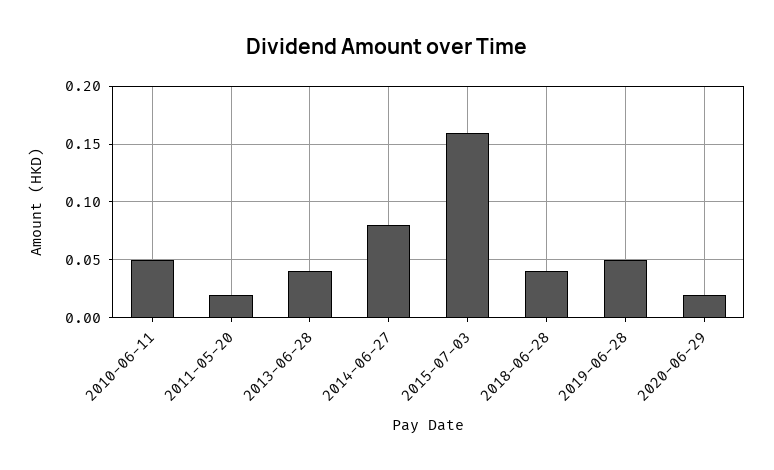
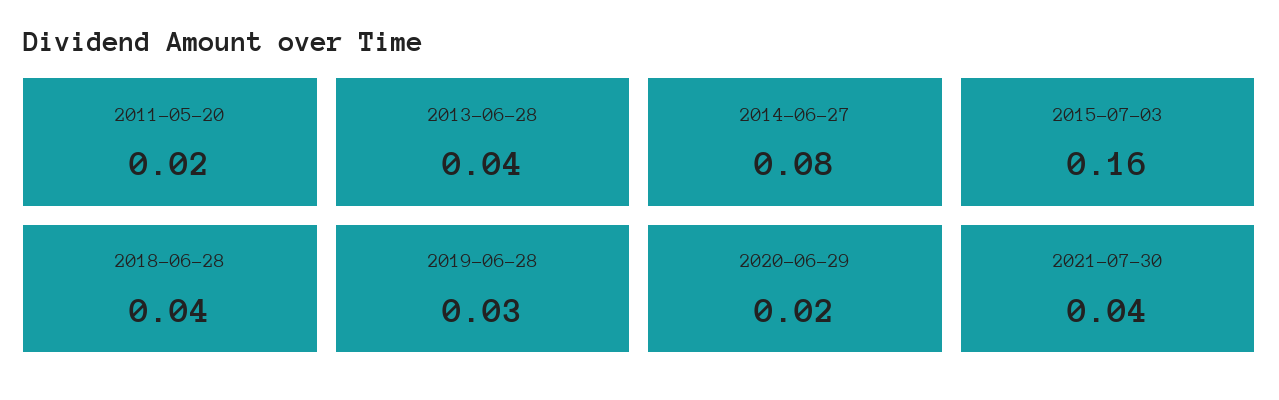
2010-06-11: 0.05 -> none
2019-06-28: 0.05 -> 0.03
2021-07-30: none -> 0.04

